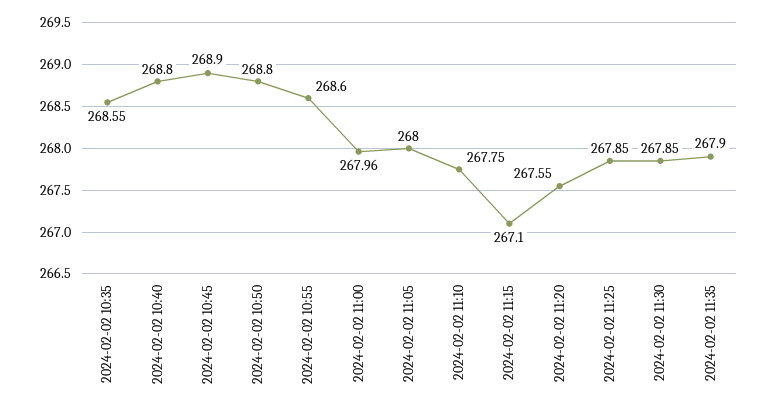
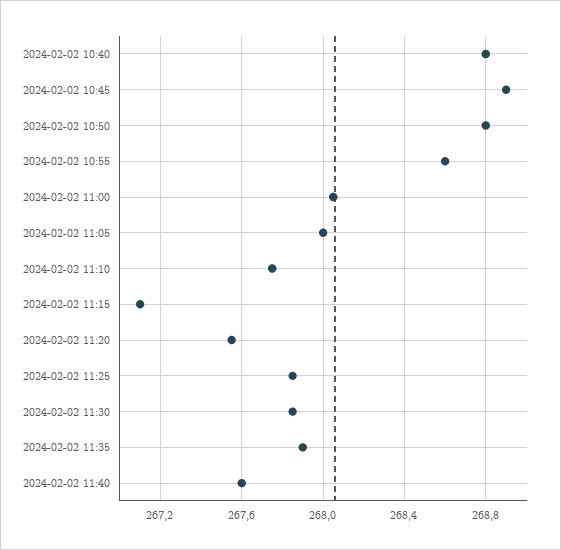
2024-02-02 10:35: 268.55 -> none
2024-02-02 11:00: 267.96 -> 268.05
2024-02-02 11:40: none -> 267.6

